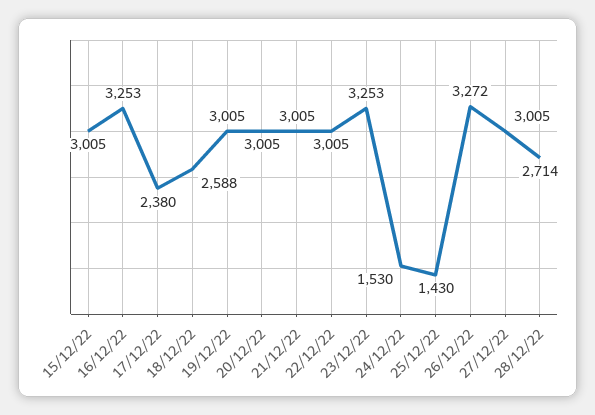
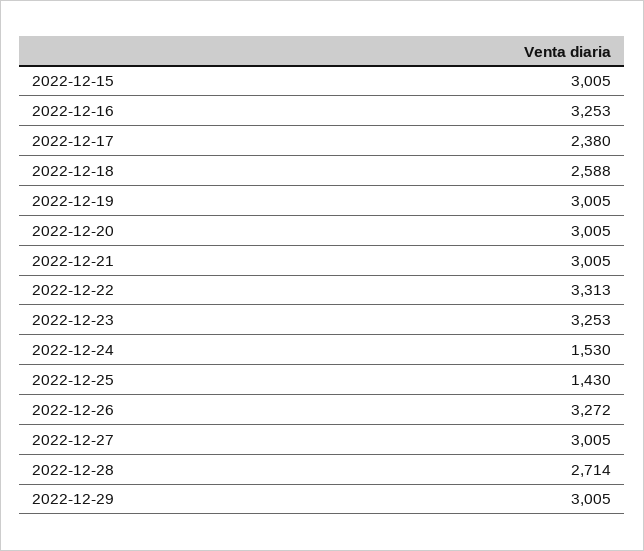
22/12/22: 3005 -> 3313
2022-12-29: none -> 3005

